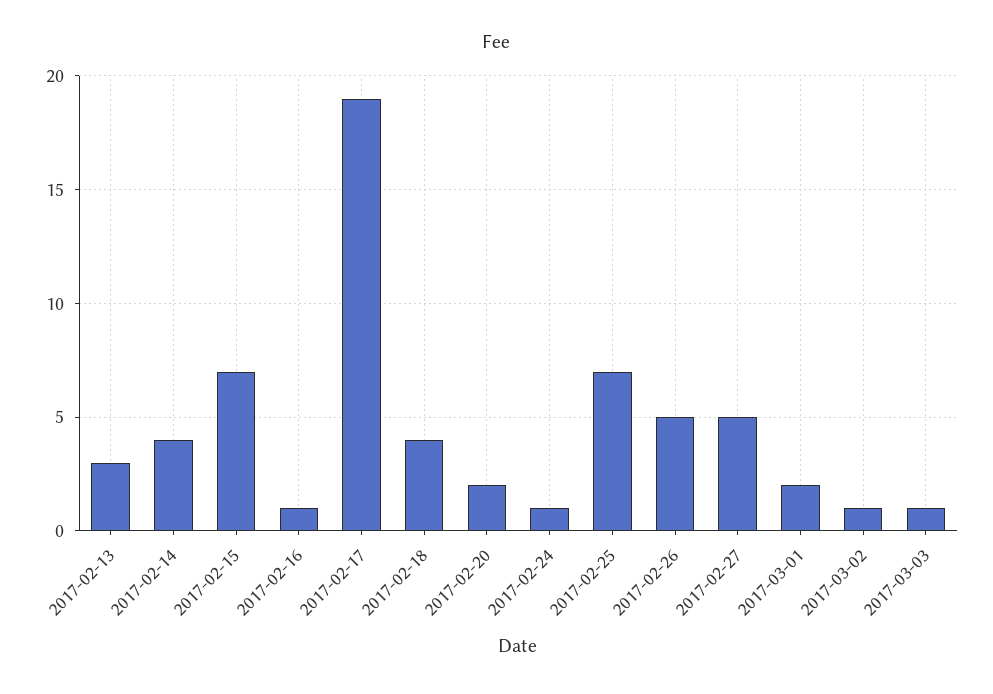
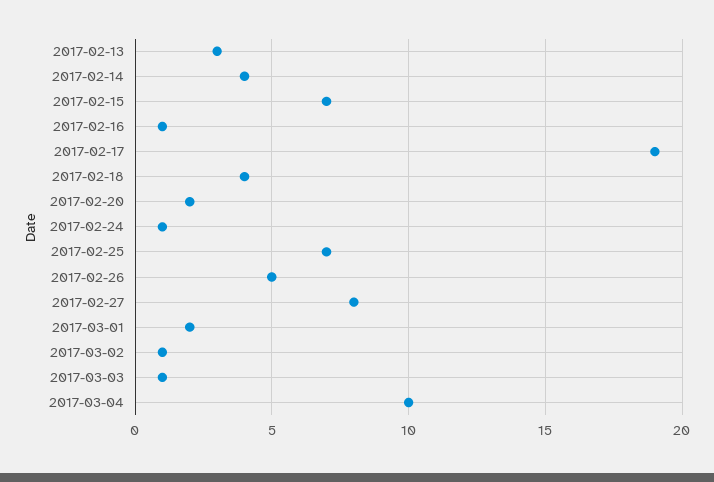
2017-02-27: 5 -> 8
2017-03-04: none -> 10

